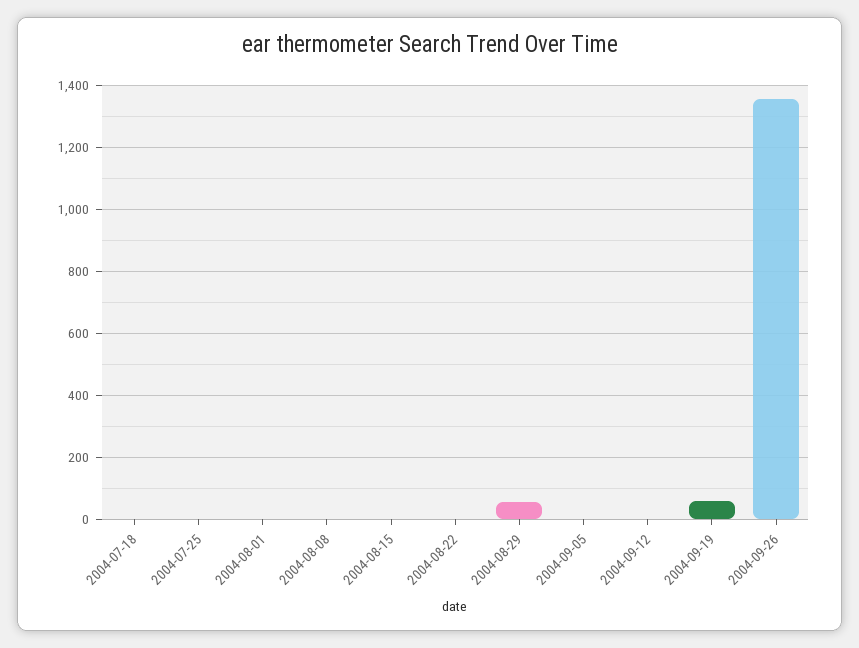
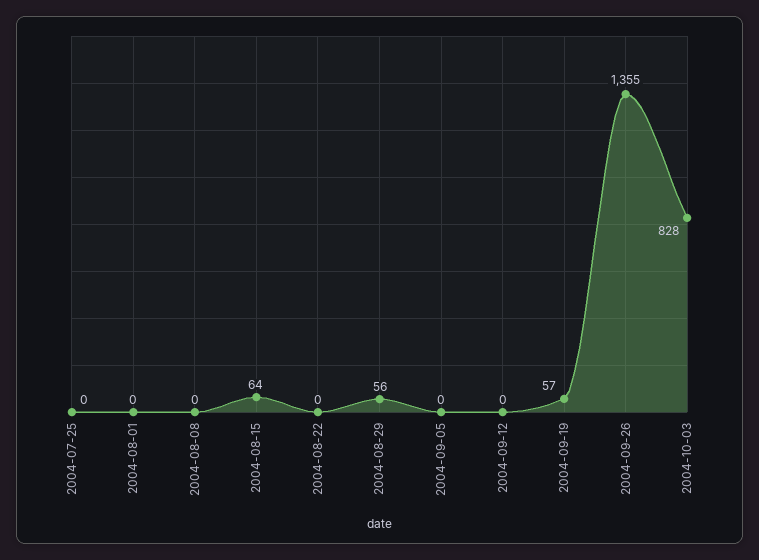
2004-07-18: 0 -> none
2004-08-15: 0 -> 64
2004-10-03: none -> 828

